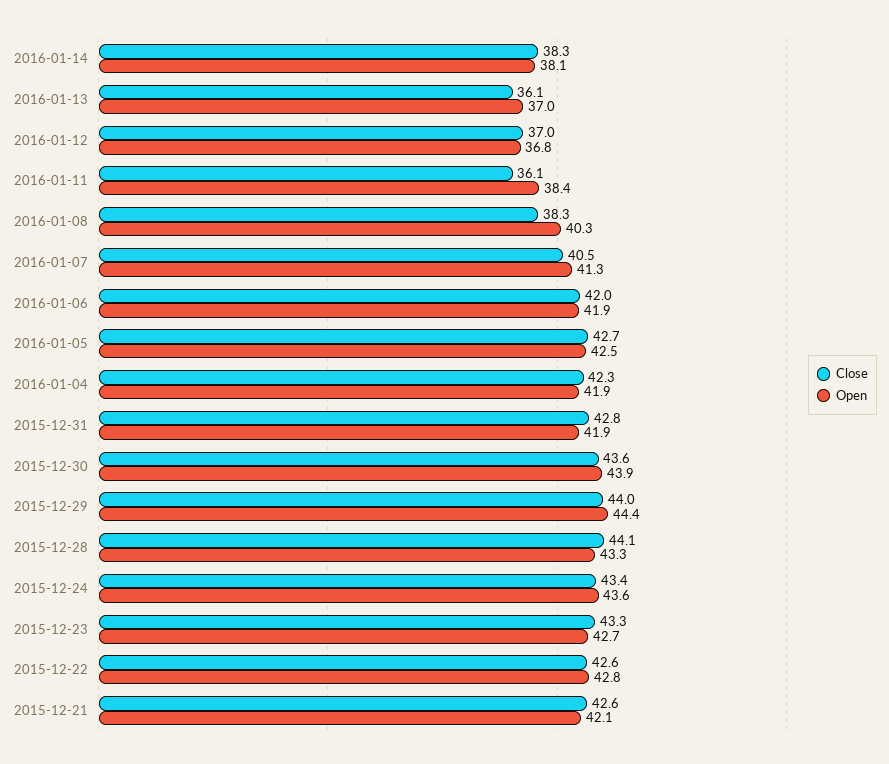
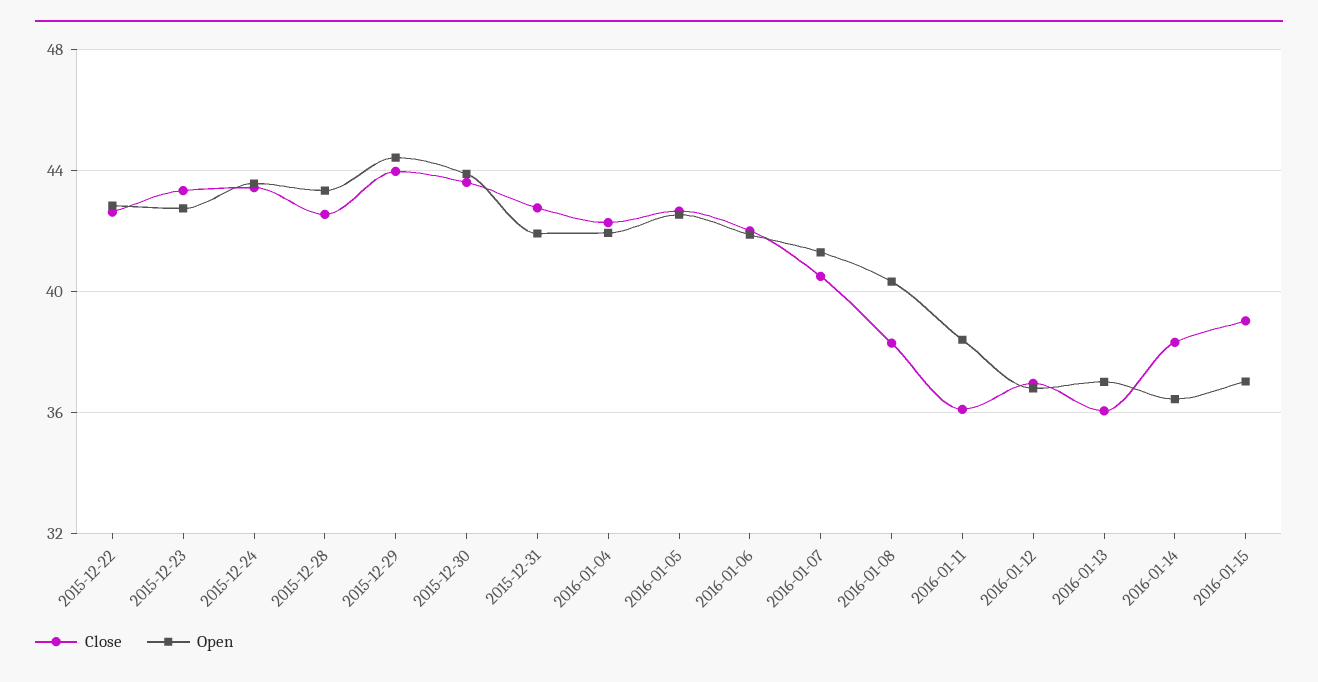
Open, 2016-01-14: 38.1 -> 36.5
Close, 2015-12-28: 44.1 -> 42.5
Close, 2015-12-21: 42.6 -> none
Open, 2015-12-21: 42.1 -> none
Close, 2016-01-15: none -> 39
Open, 2016-01-15: none -> 37

